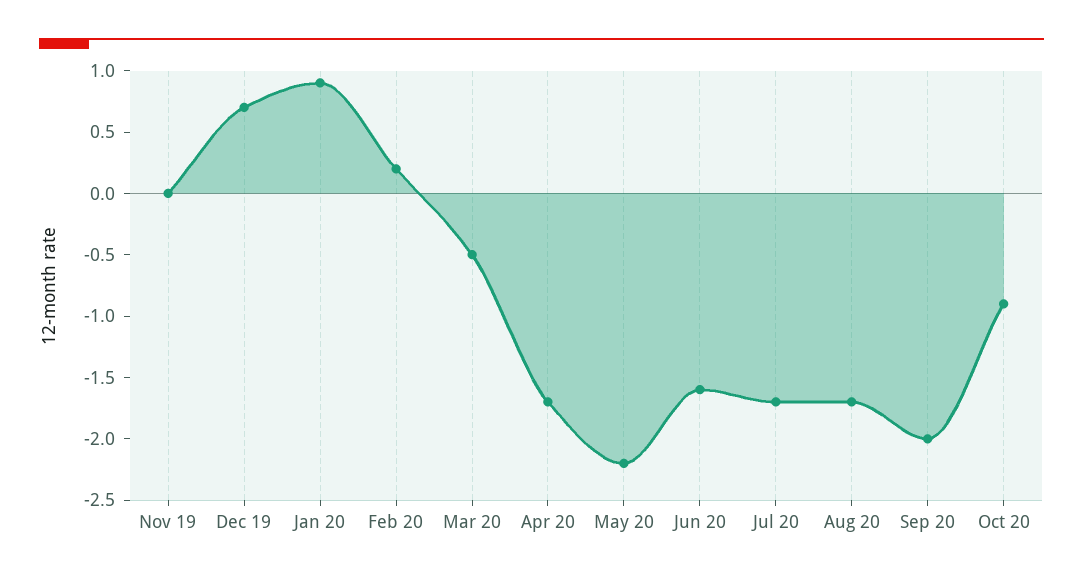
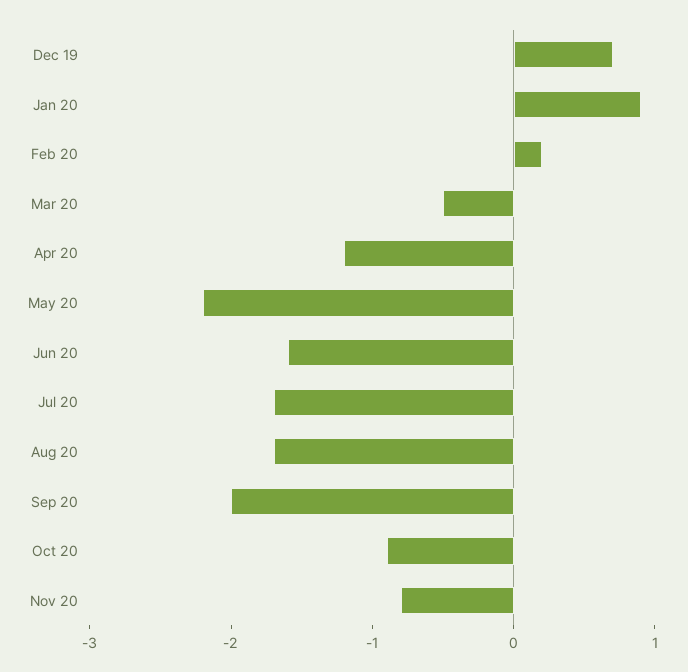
Nov 19: 0 -> none
Apr 20: -1.7 -> -1.2
Nov 20: none -> -0.8

